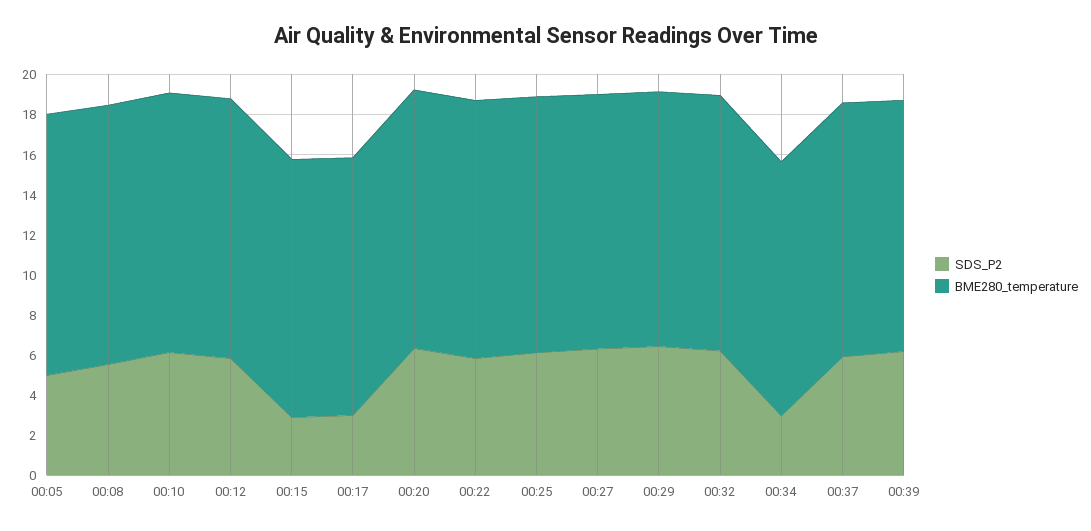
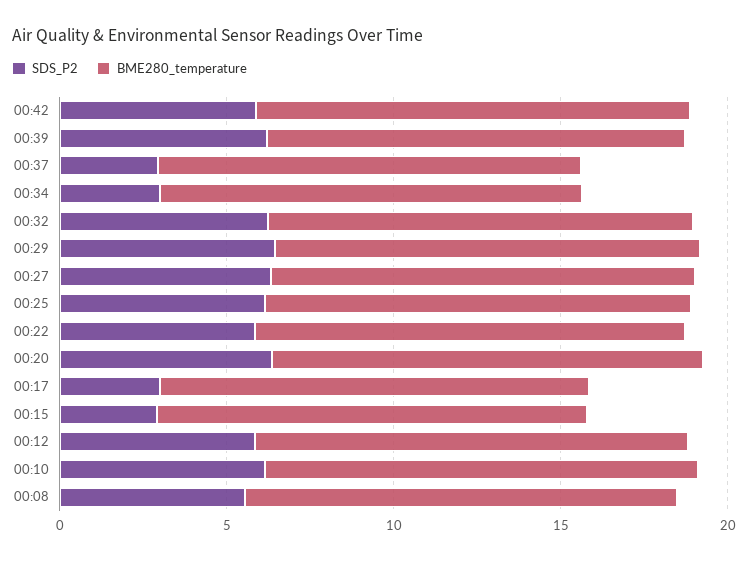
SDS_P2, 00:05: 5 -> none
BME280_temperature, 00:05: 13 -> none
SDS_P2, 00:37: 6 -> 3
SDS_P2, 00:42: none -> 6
BME280_temperature, 00:42: none -> 13

